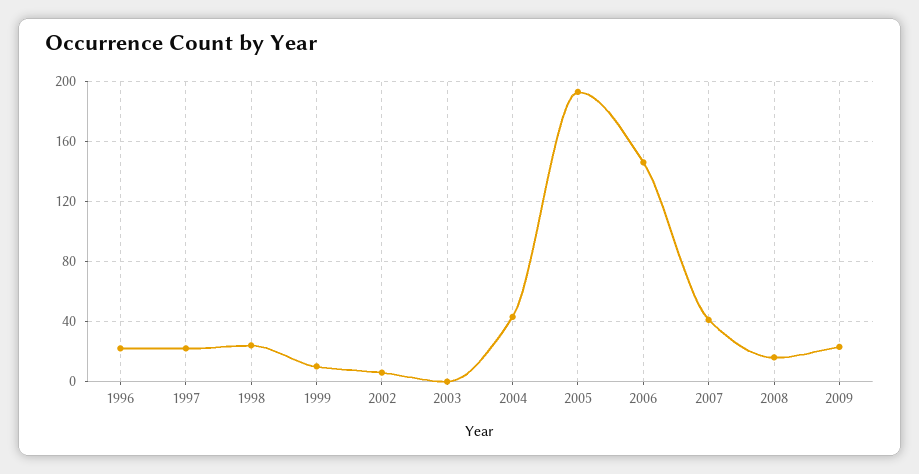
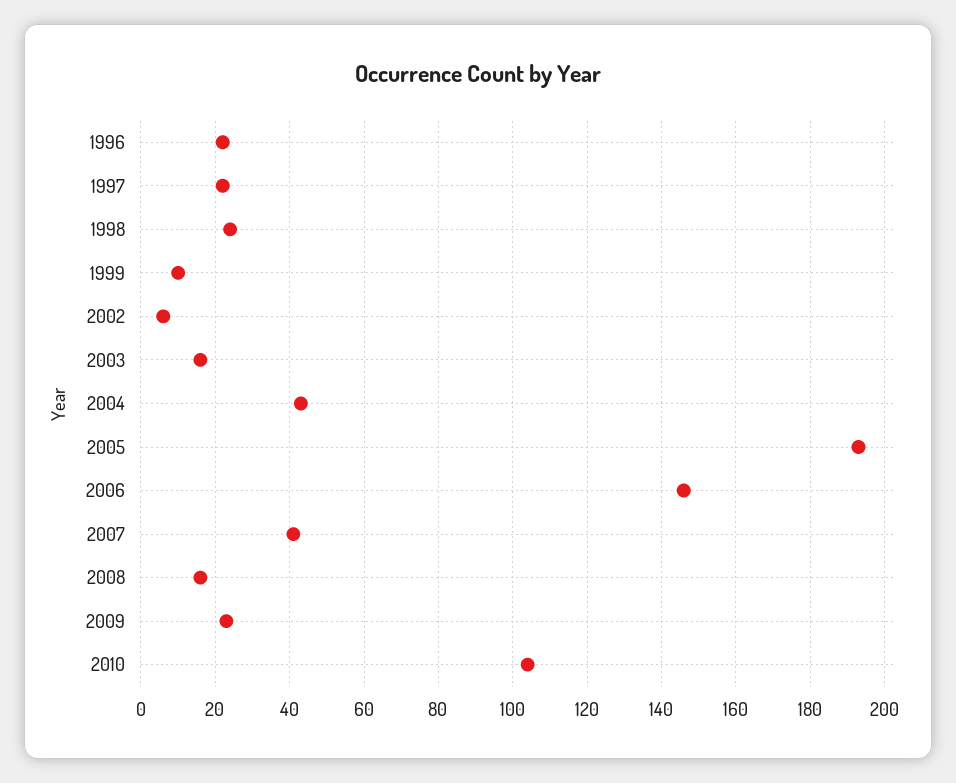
2003: 0 -> 15
2010: none -> 105

